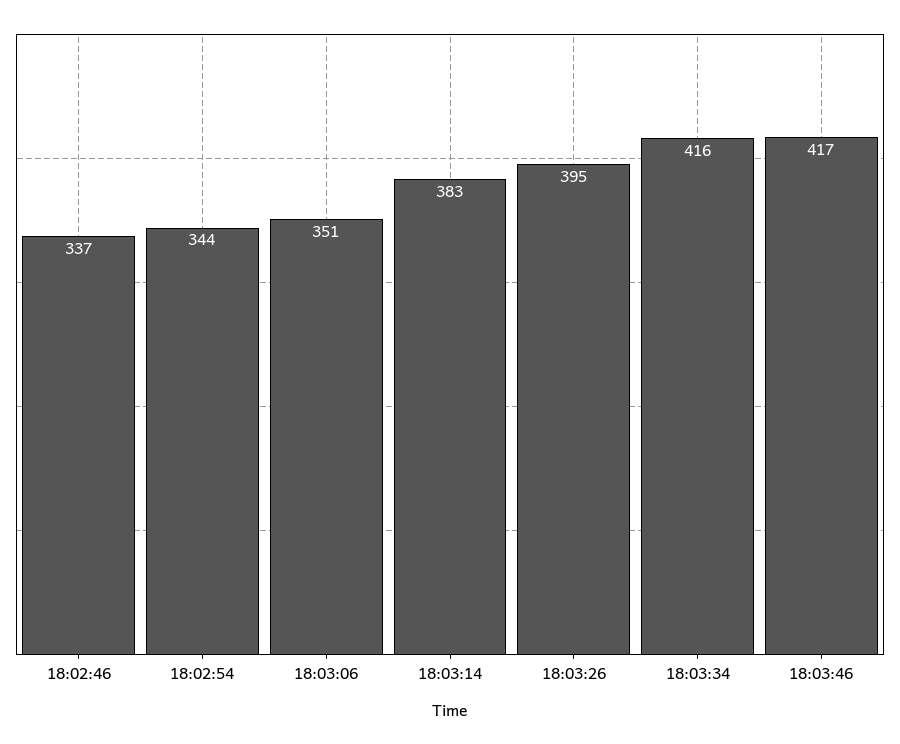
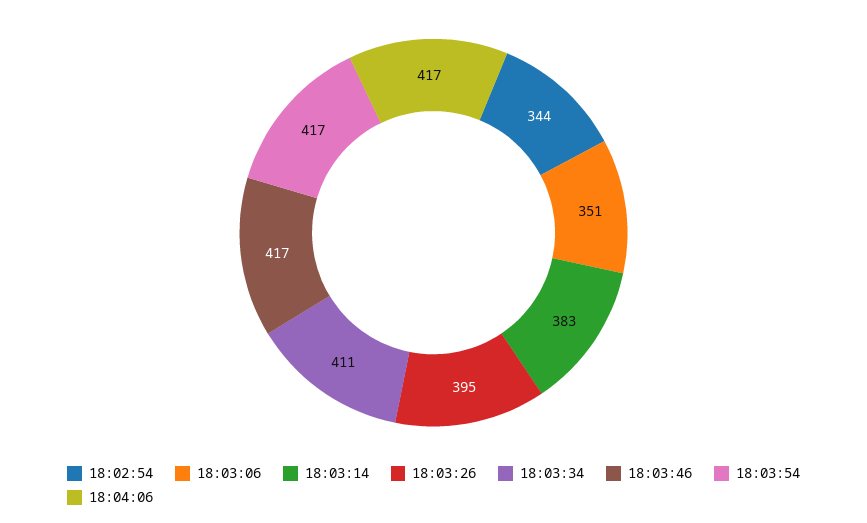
18:02:46: 337 -> none
18:03:34: 416 -> 411
18:03:54: none -> 417
18:04:06: none -> 417

